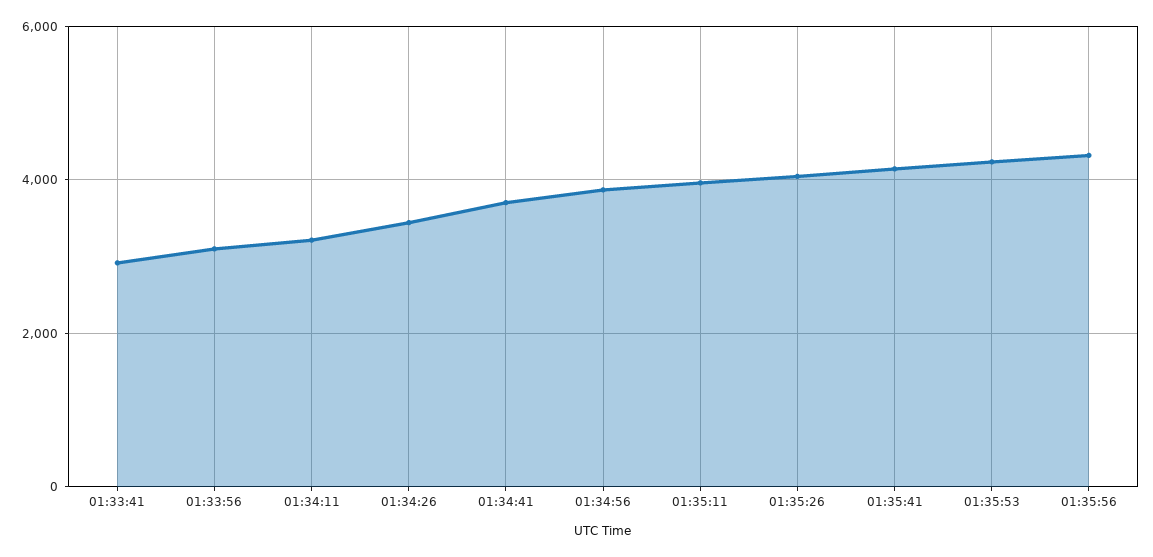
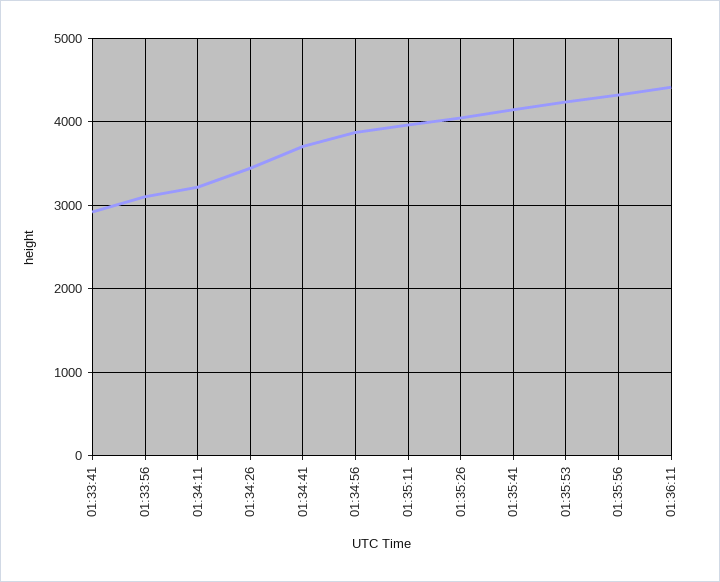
01:36:11: none -> 4400

